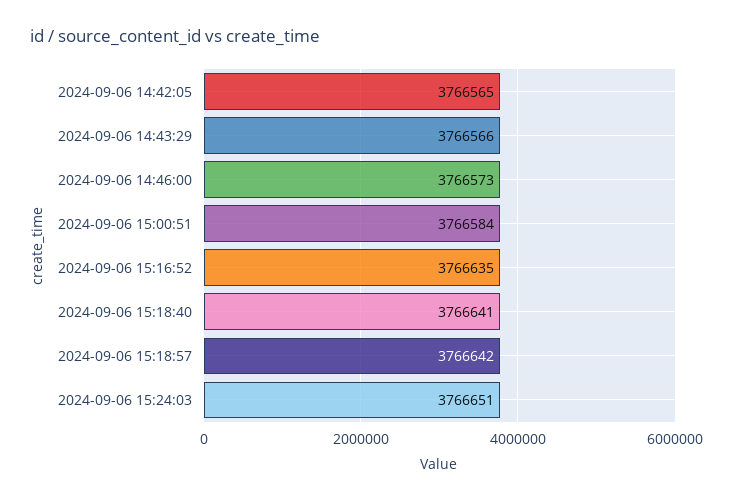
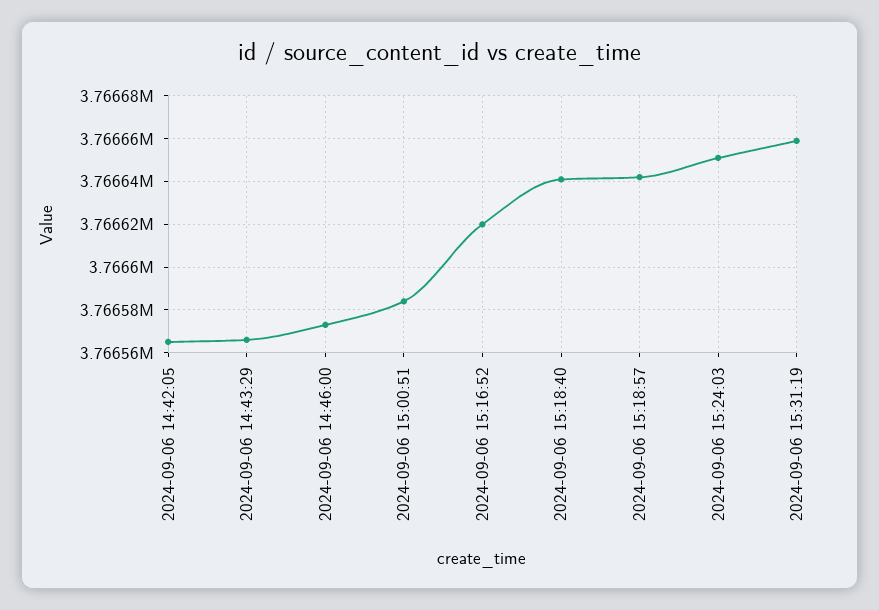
2024-09-06 15:16:52: 3766635 -> 3766620
2024-09-06 15:31:19: none -> 3766660

